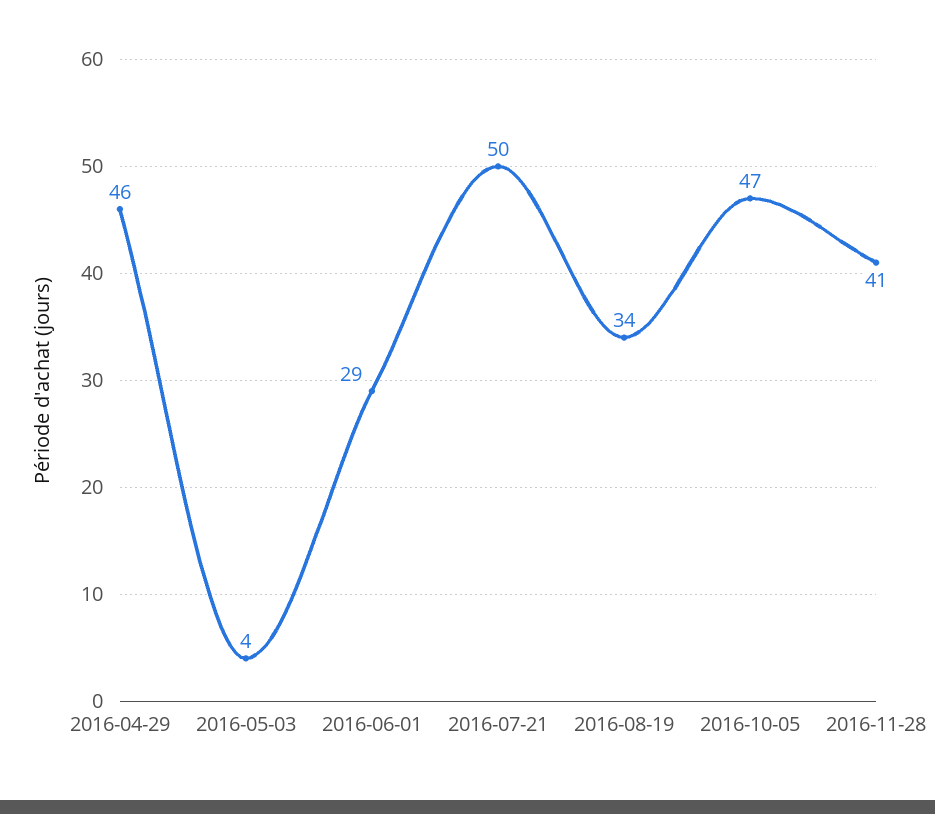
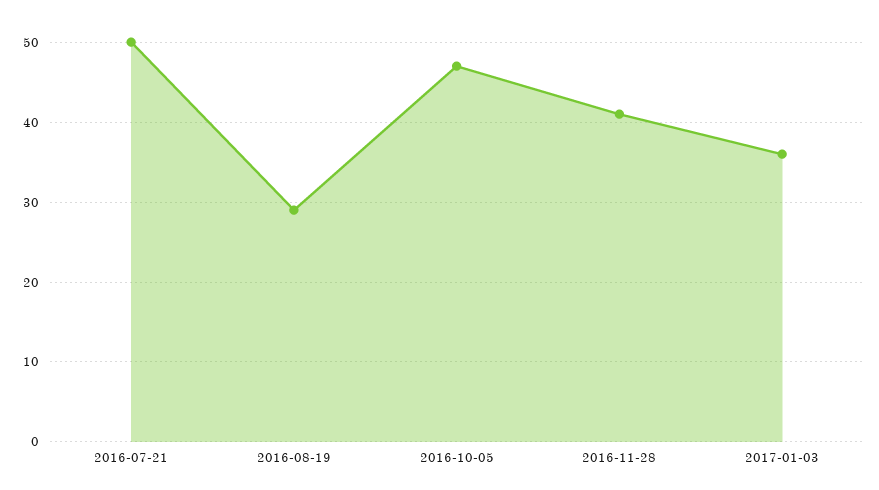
2016-04-29: 46 -> none
2016-05-03: 4 -> none
2016-06-01: 29 -> none
2016-08-19: 34 -> 29
2017-01-03: none -> 36

